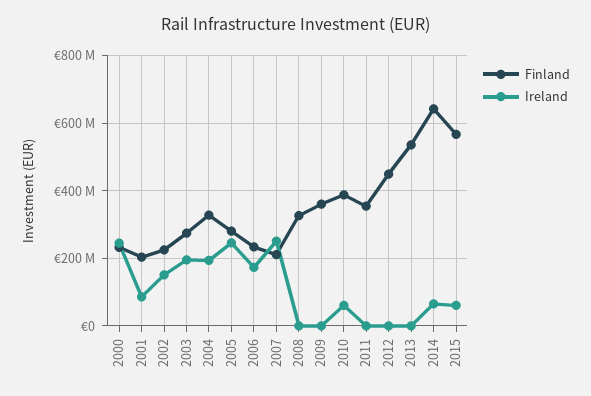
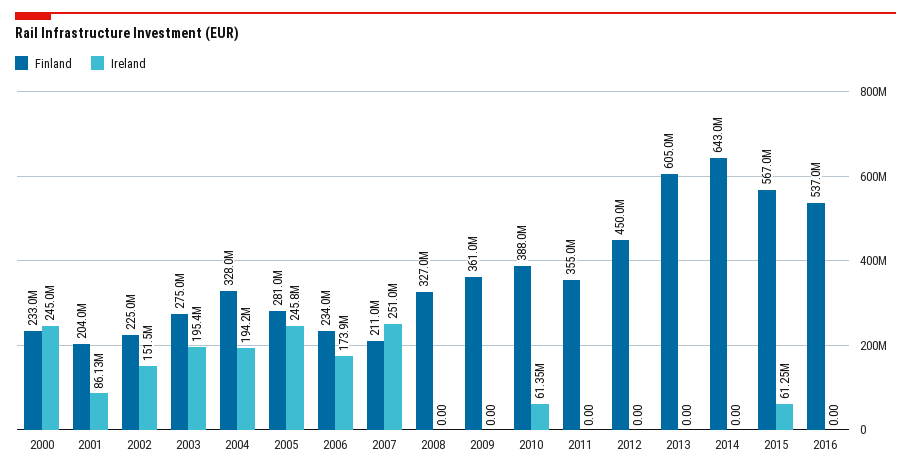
Finland, 2013: 540000000 -> 605000000
Ireland, 2014: 60000000 -> 0
Finland, 2016: none -> 537000000
Ireland, 2016: none -> 0

